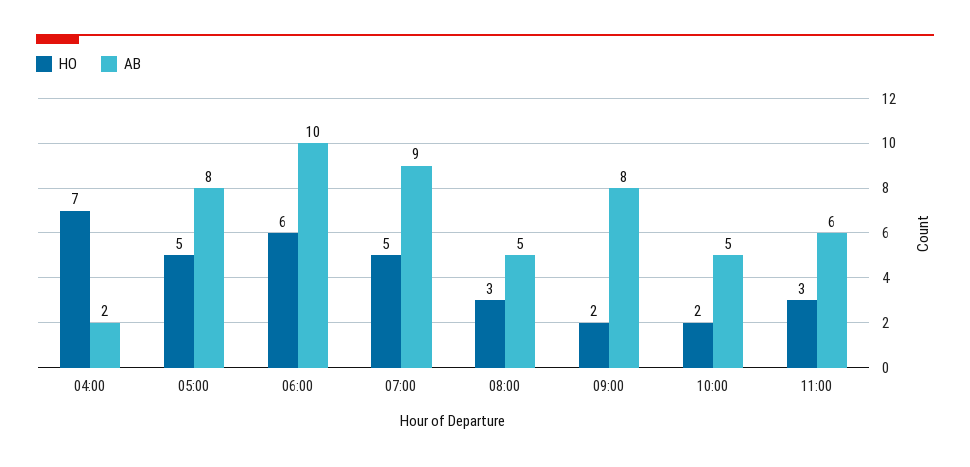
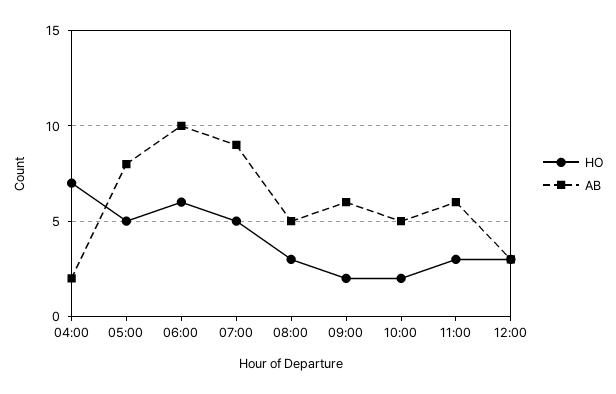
AB, 09:00: 8 -> 6
HO, 12:00: none -> 3
AB, 12:00: none -> 3

